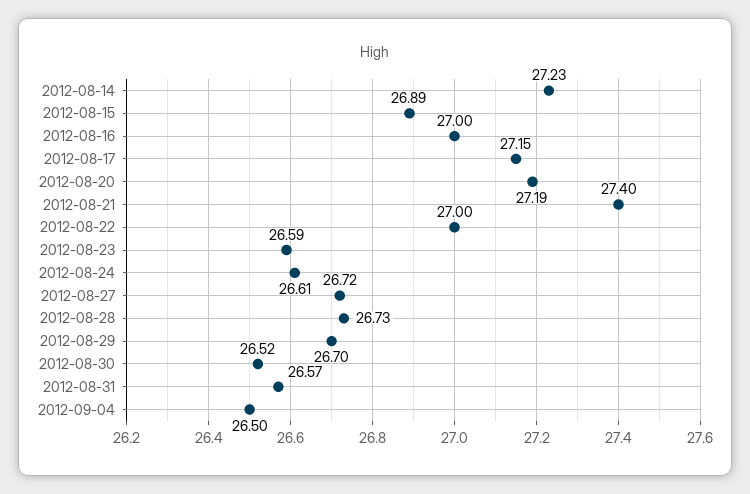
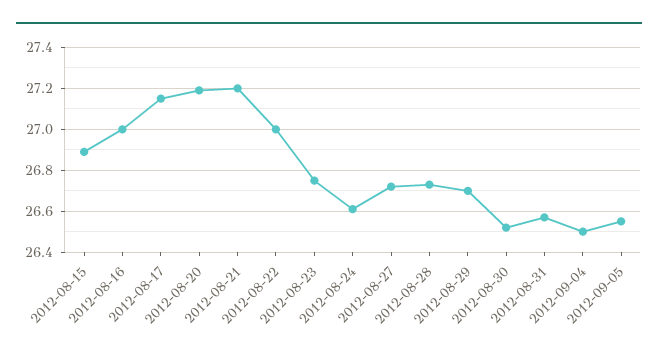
2012-08-14: 27.23 -> none
2012-08-21: 27.4 -> 27.2
2012-08-23: 26.59 -> 26.75
2012-09-05: none -> 26.55

